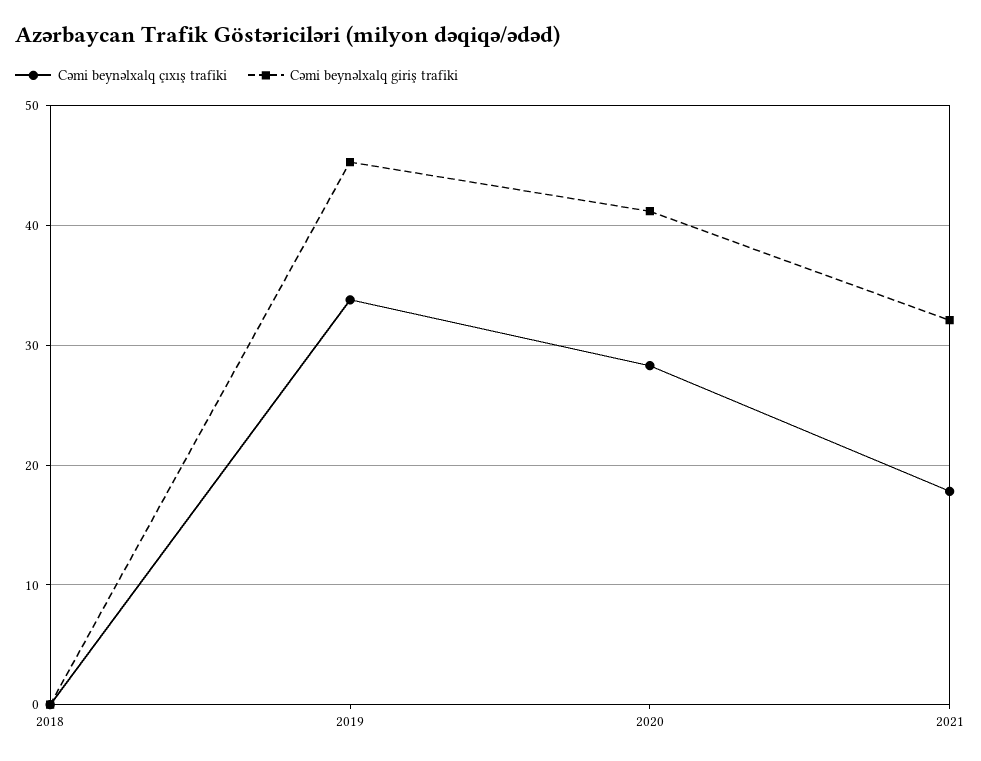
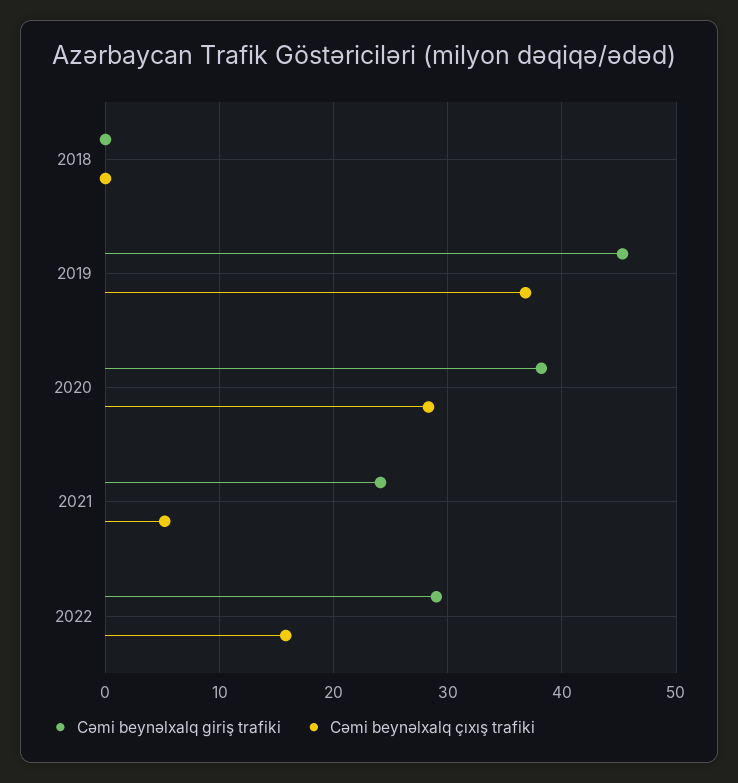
Cəmi beynəlxalq çıxış trafiki, 2019: 34 -> 37
Cəmi beynəlxalq giriş trafiki, 2020: 41 -> 38
Cəmi beynəlxalq çıxış trafiki, 2021: 18 -> 5
Cəmi beynəlxalq giriş trafiki, 2021: 32 -> 24
Cəmi beynəlxalq giriş trafiki, 2022: none -> 29
Cəmi beynəlxalq çıxış trafiki, 2022: none -> 16

